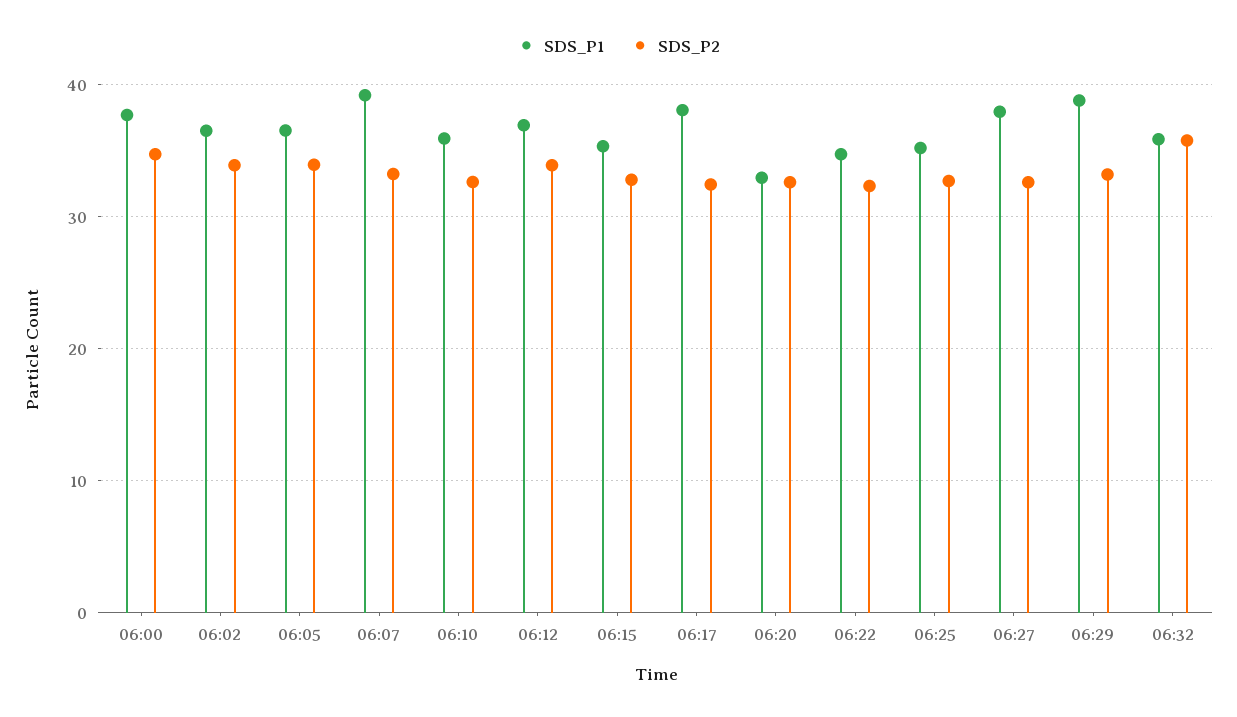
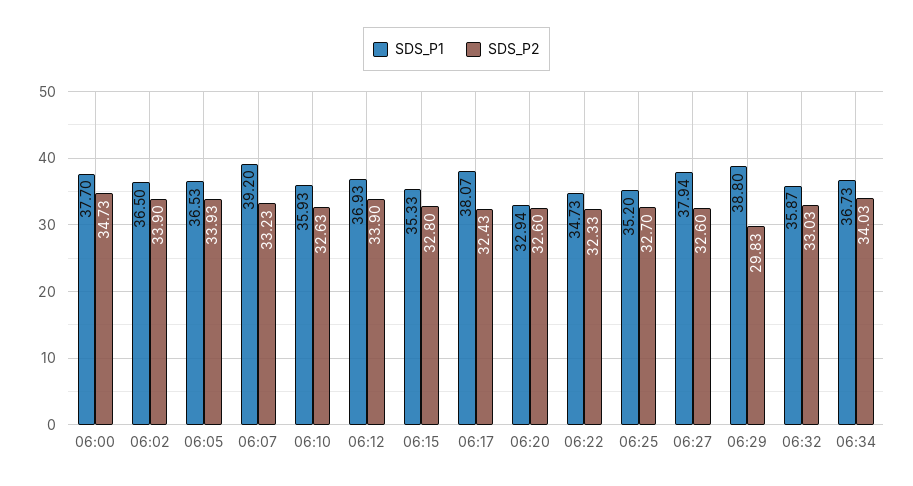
SDS_P2, 06:29: 33 -> 29.83
SDS_P2, 06:32: 36 -> 33.03
SDS_P1, 06:34: none -> 36.73
SDS_P2, 06:34: none -> 34.03

